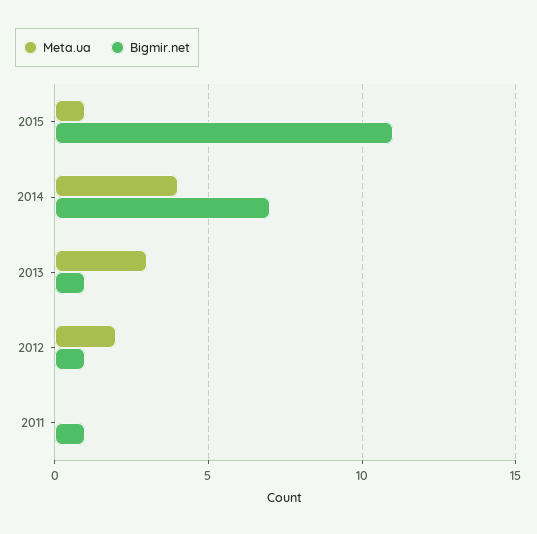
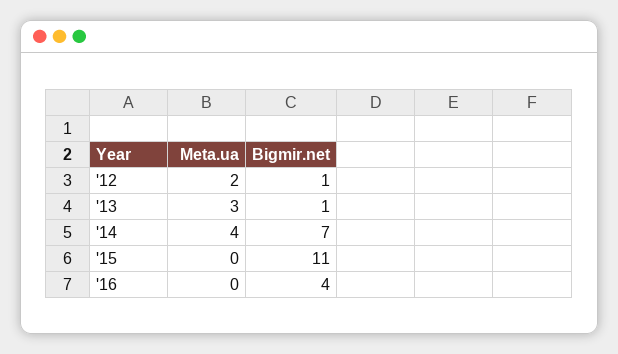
Meta.ua, 2015: 1 -> 0
Meta.ua, 2011: 0 -> none
Bigmir.net, 2011: 1 -> none
Meta.ua, '16: none -> 0
Bigmir.net, '16: none -> 4

